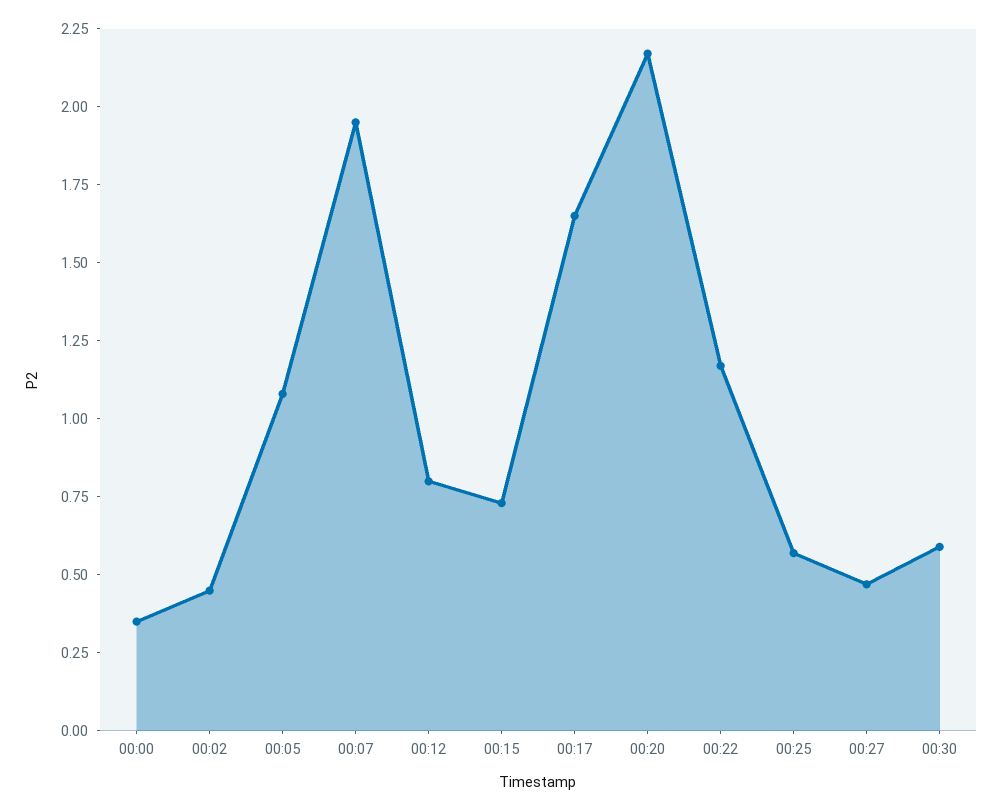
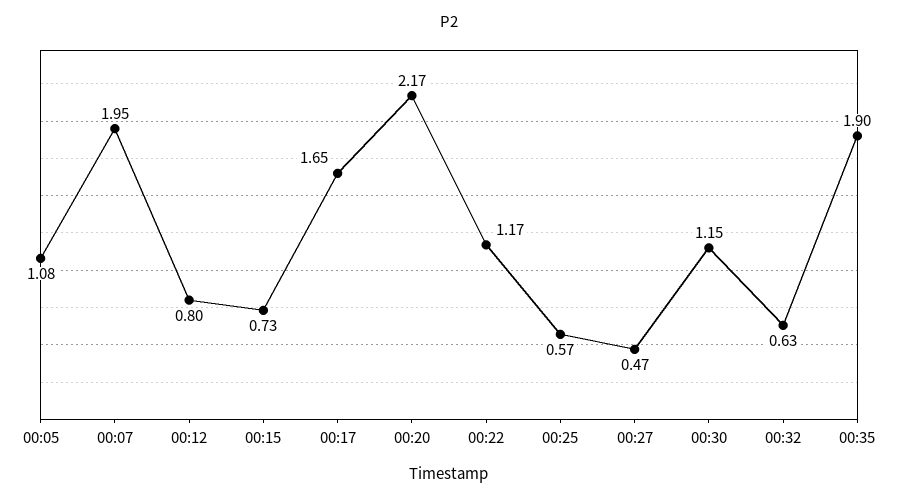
00:00: 0.35 -> none
00:02: 0.45 -> none
00:30: 0.6 -> 1.15
00:32: none -> 0.63
00:35: none -> 1.9

